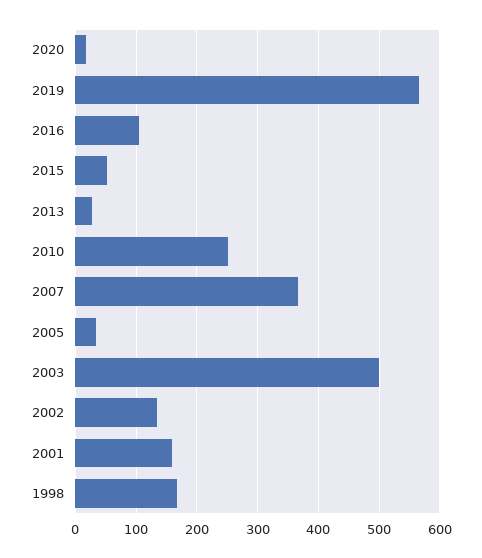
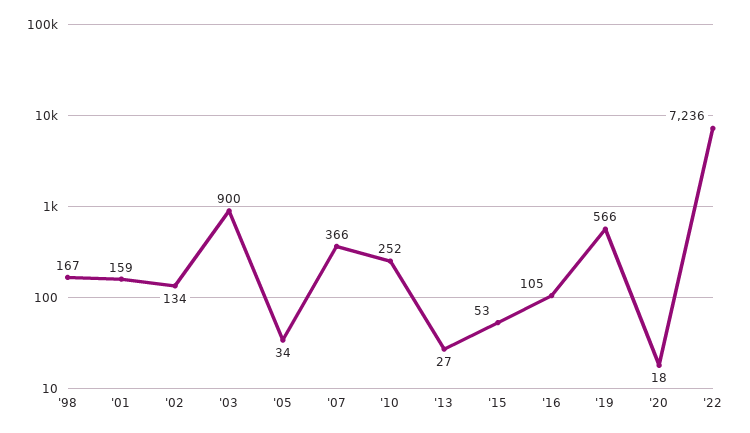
2003: 500 -> 900
'22: none -> 7236

